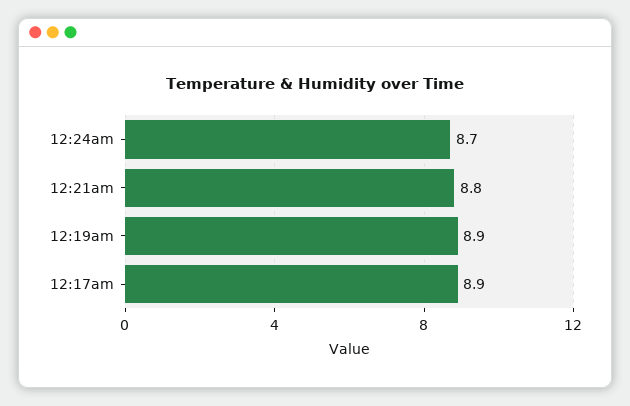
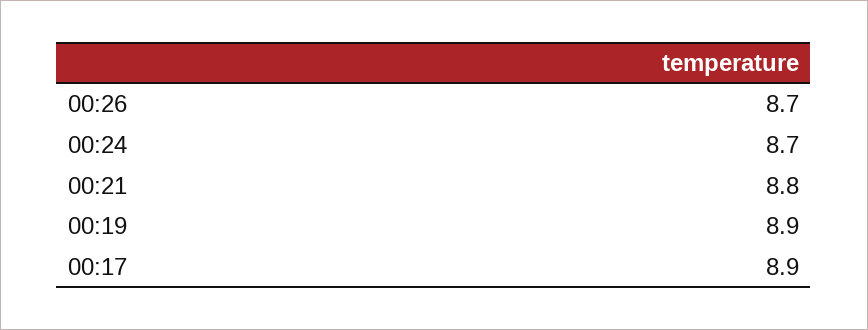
00:26: none -> 8.7

